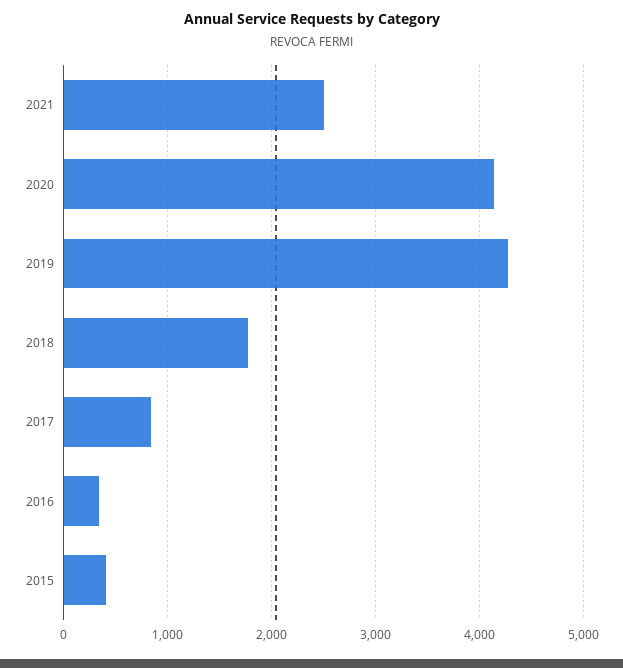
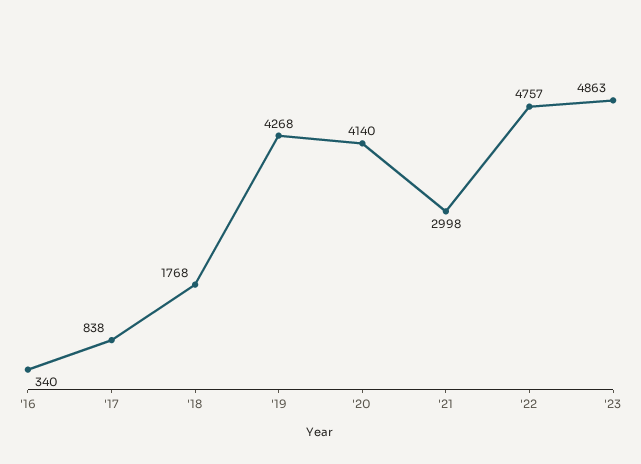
2021: 2500 -> 2998
2015: 400 -> none
'22: none -> 4757
'23: none -> 4863

